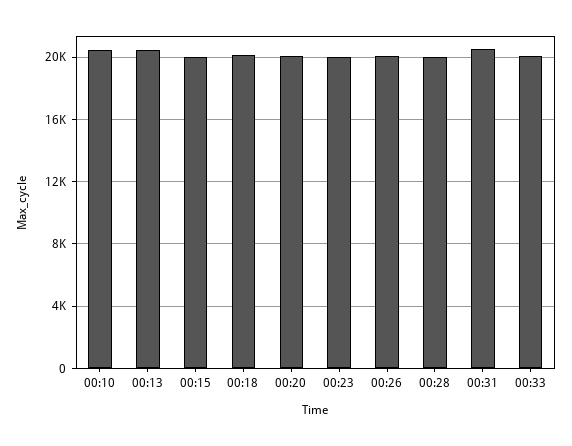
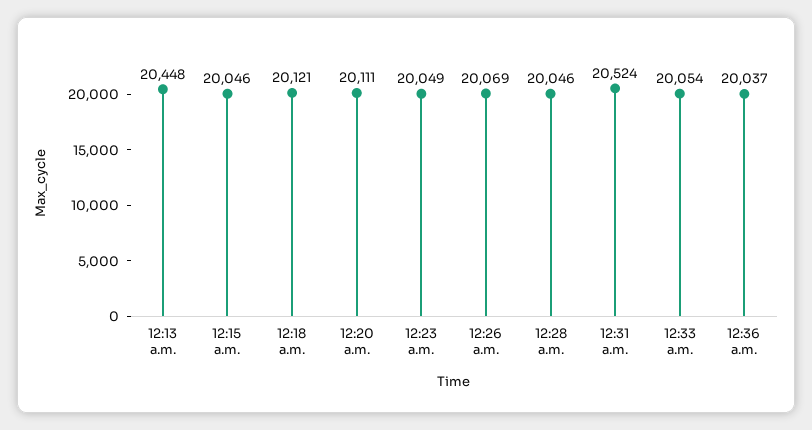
00:10: 20500 -> none
12:36 a.m.: none -> 20037

